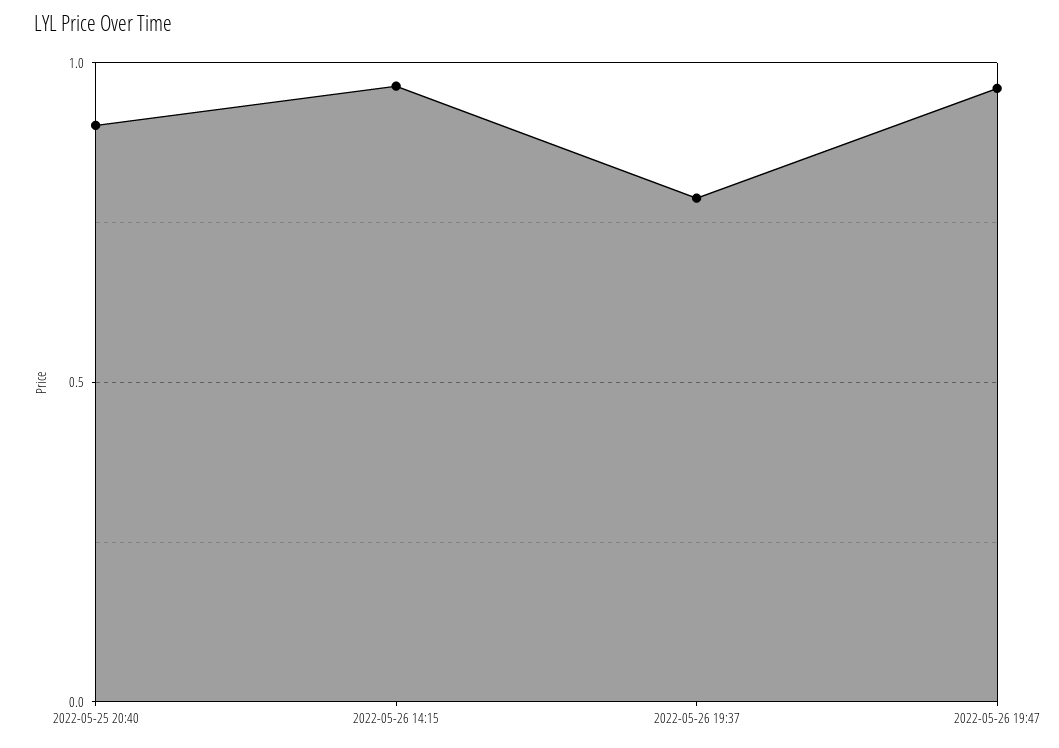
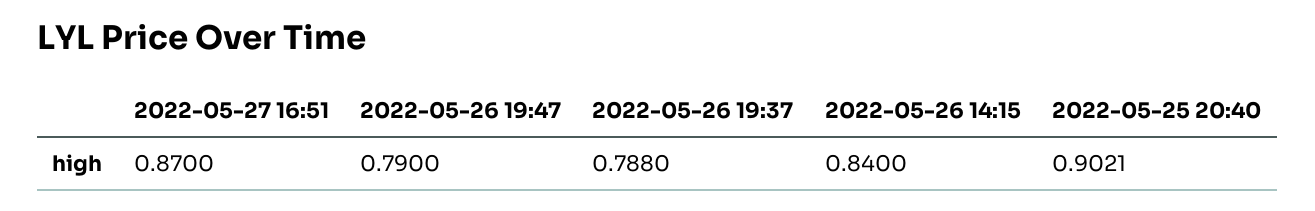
2022-05-26 14:15: 0.95 -> 0.84
2022-05-26 19:47: 0.95 -> 0.79
2022-05-27 16:51: none -> 0.87

